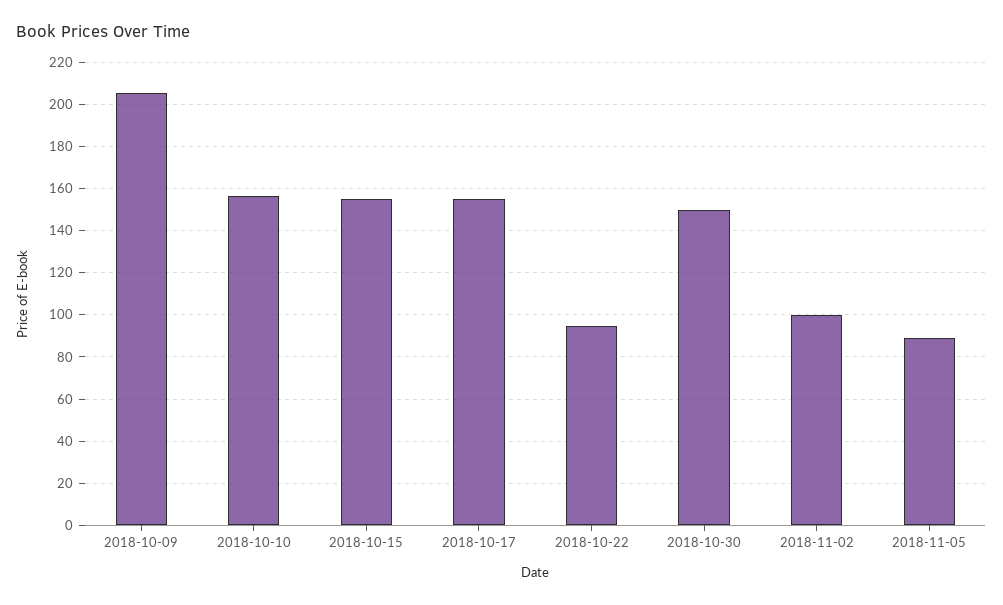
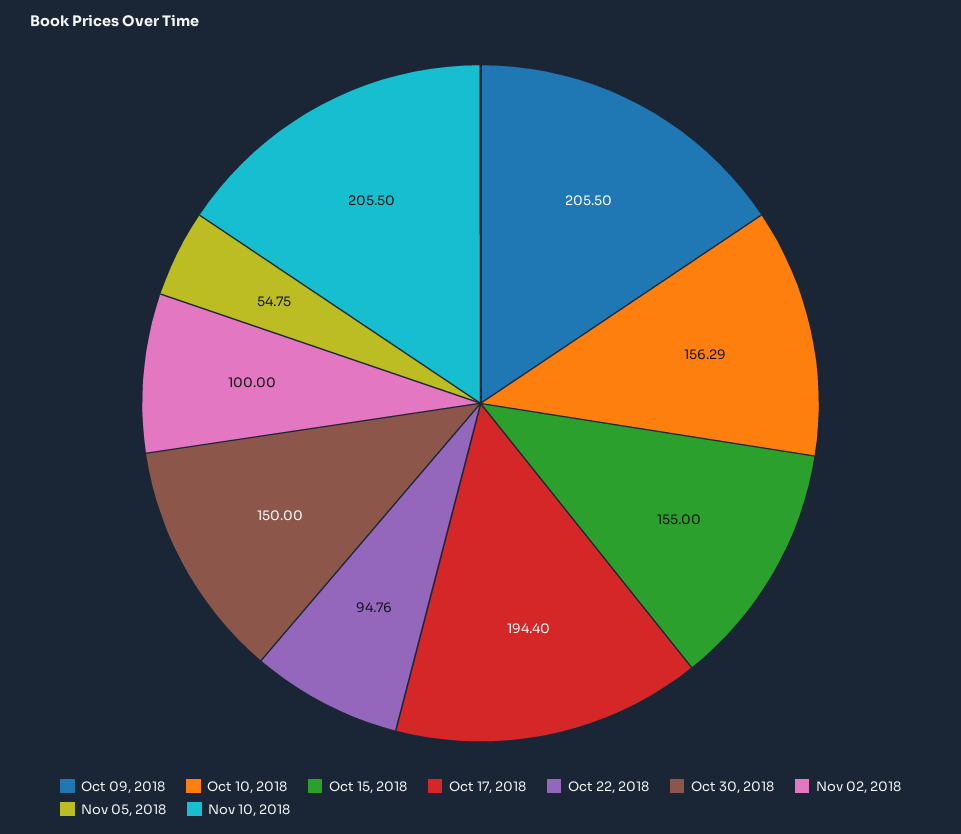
2018-10-17: 155 -> 194.4
2018-11-05: 90 -> 54.75
Nov 10, 2018: none -> 205.5

